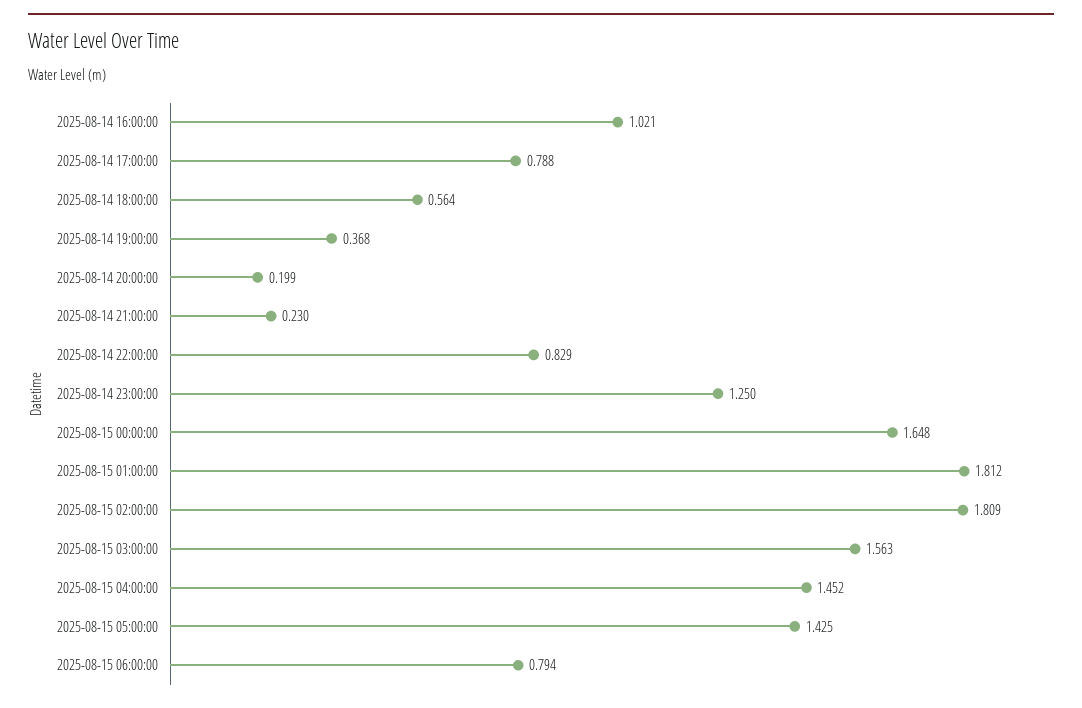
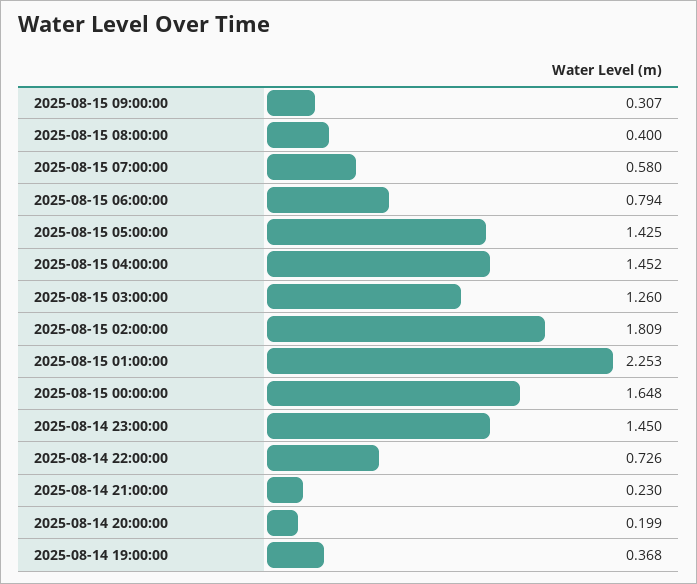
2025-08-14 16:00:00: 1.021 -> none
2025-08-14 17:00:00: 0.788 -> none
2025-08-14 18:00:00: 0.564 -> none
2025-08-14 22:00:00: 0.829 -> 0.726
2025-08-14 23:00:00: 1.25 -> 1.45
2025-08-15 01:00:00: 1.812 -> 2.253
2025-08-15 03:00:00: 1.563 -> 1.26
2025-08-15 09:00:00: none -> 0.307
2025-08-15 08:00:00: none -> 0.4
2025-08-15 07:00:00: none -> 0.58

